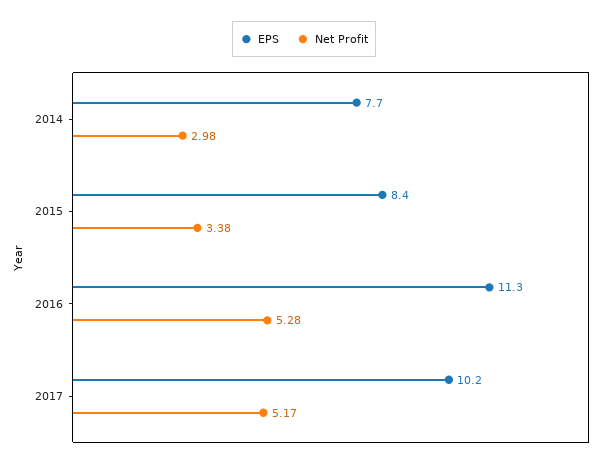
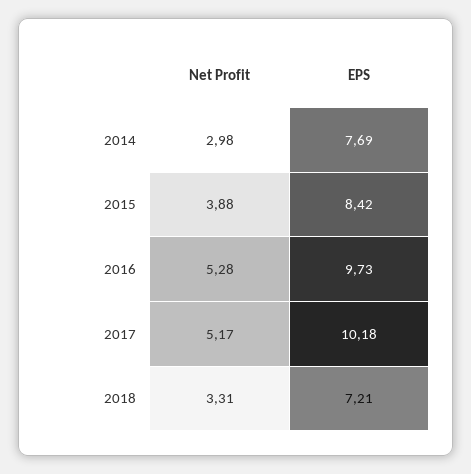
Net Profit, 2015: 3.38 -> 3.88
EPS, 2016: 11.3 -> 9.73
Net Profit, 2018: none -> 3.31
EPS, 2018: none -> 7.21

